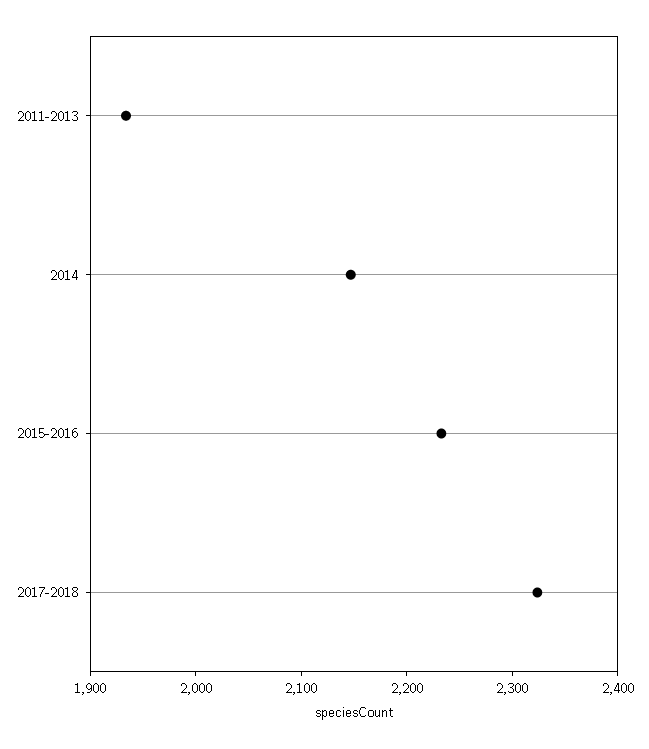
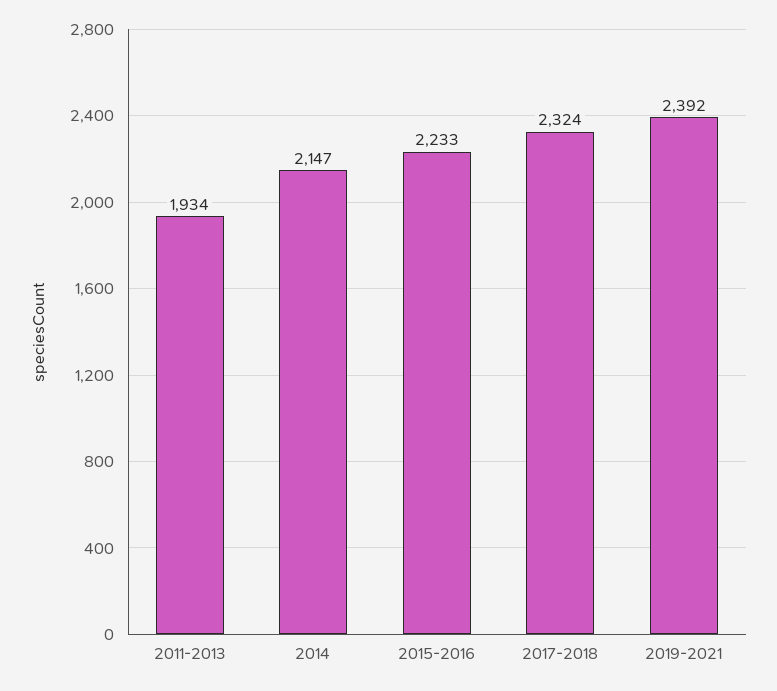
2019-2021: none -> 2392

